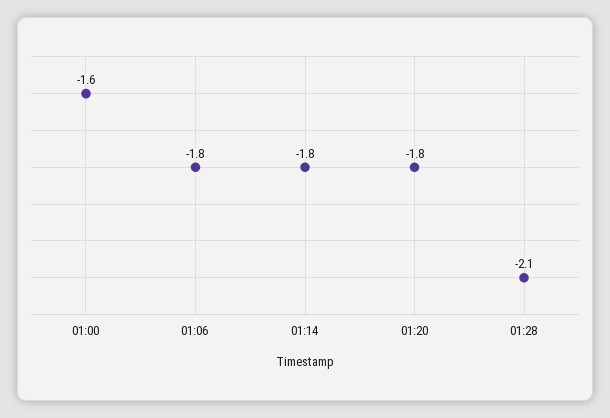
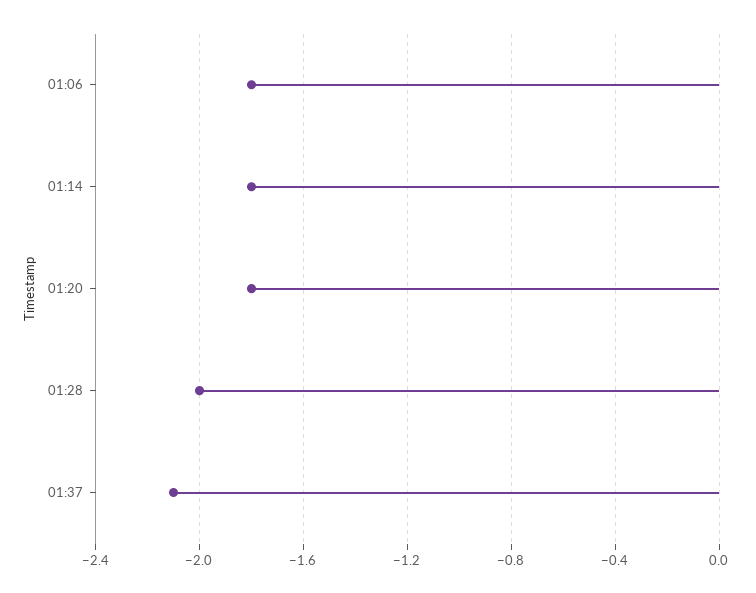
01:00: -1.6 -> none
01:28: -2.1 -> -2
01:37: none -> -2.1

